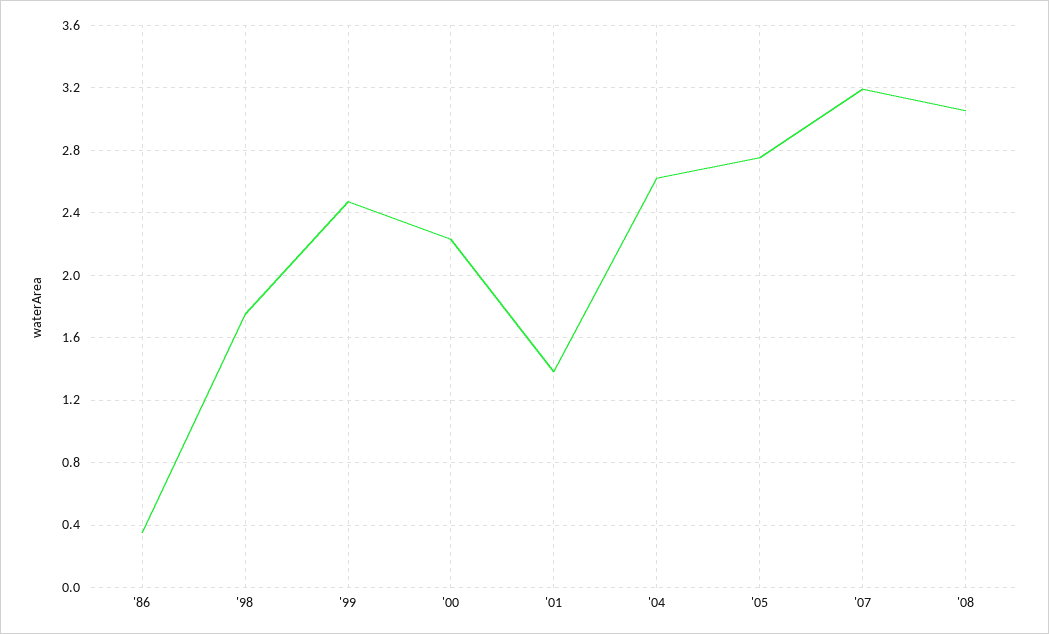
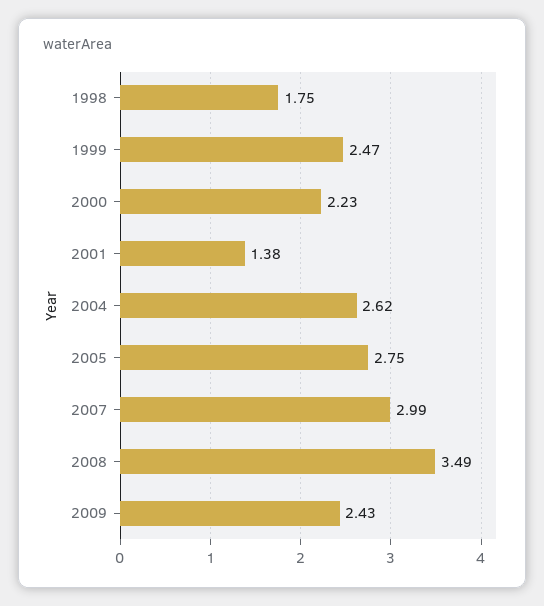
'86: 0.35 -> none
'07: 3.2 -> 2.99
'08: 3.05 -> 3.49
2009: none -> 2.43

